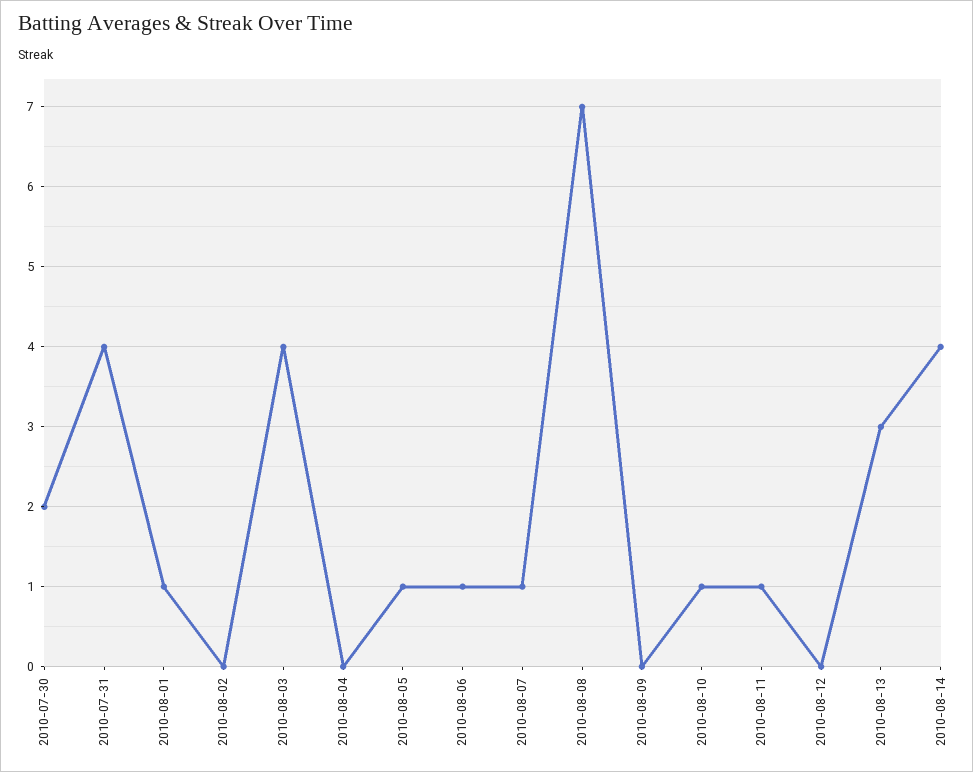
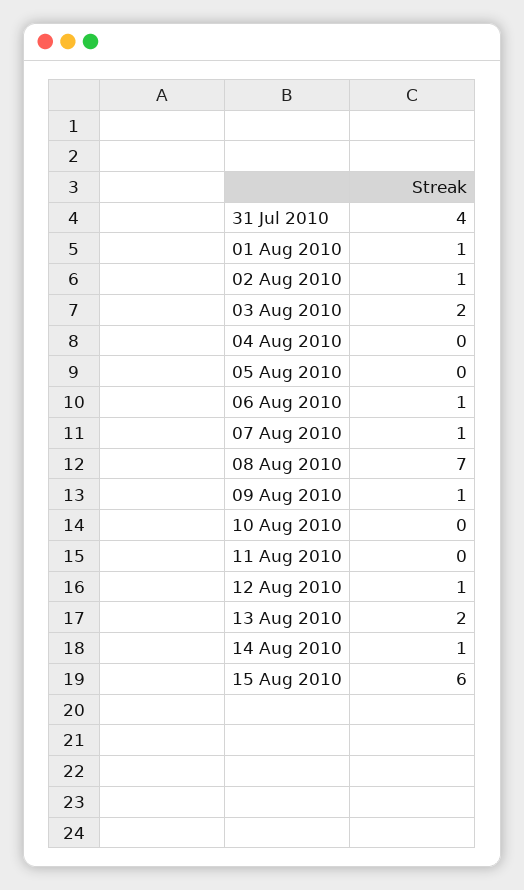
2010-07-30: 2 -> none
2010-08-02: 0 -> 1
2010-08-03: 4 -> 2
2010-08-05: 1 -> 0
2010-08-09: 0 -> 1
2010-08-10: 1 -> 0
2010-08-11: 1 -> 0
2010-08-12: 0 -> 1
2010-08-13: 3 -> 2
2010-08-14: 4 -> 1
15 Aug 2010: none -> 6

